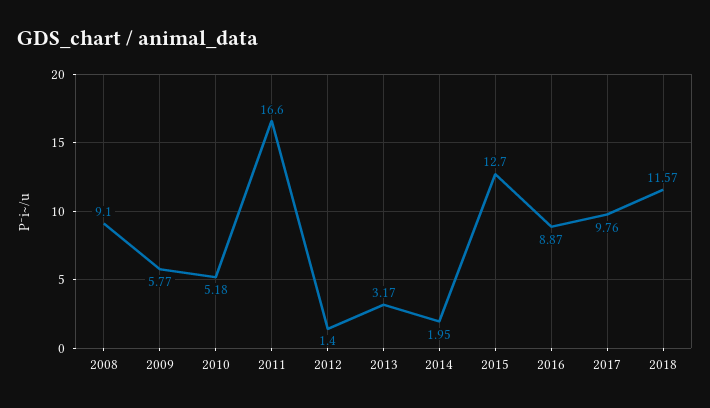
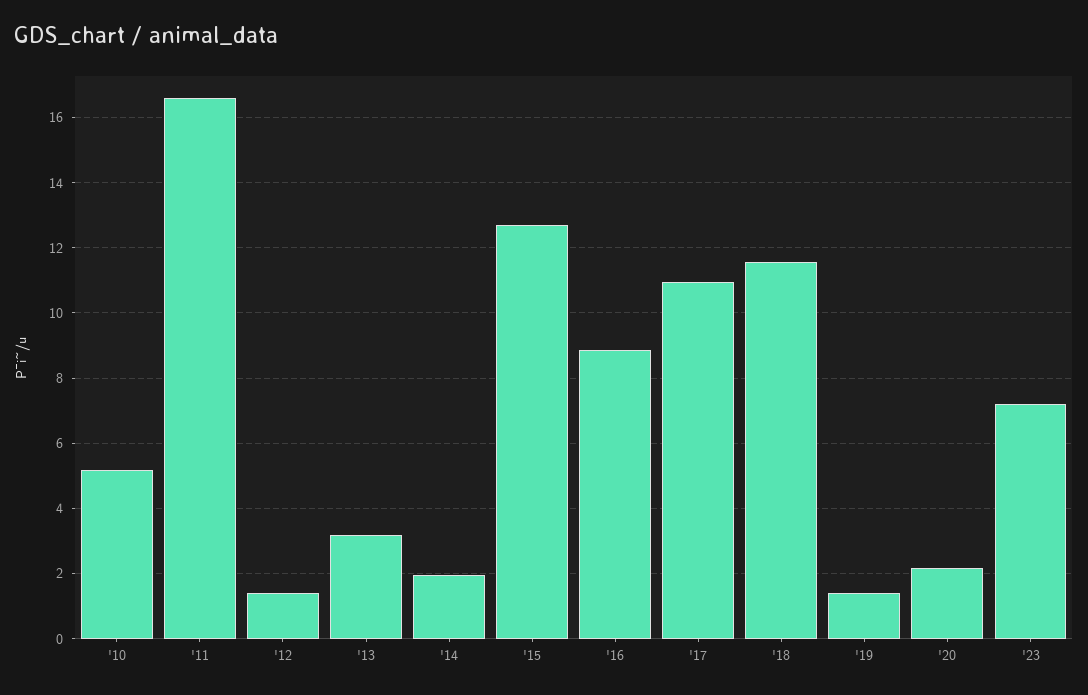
2008: 9.1 -> none
2009: 5.77 -> none
2017: 9.76 -> 11
'19: none -> 1.4
'20: none -> 2.2
'23: none -> 7.2

